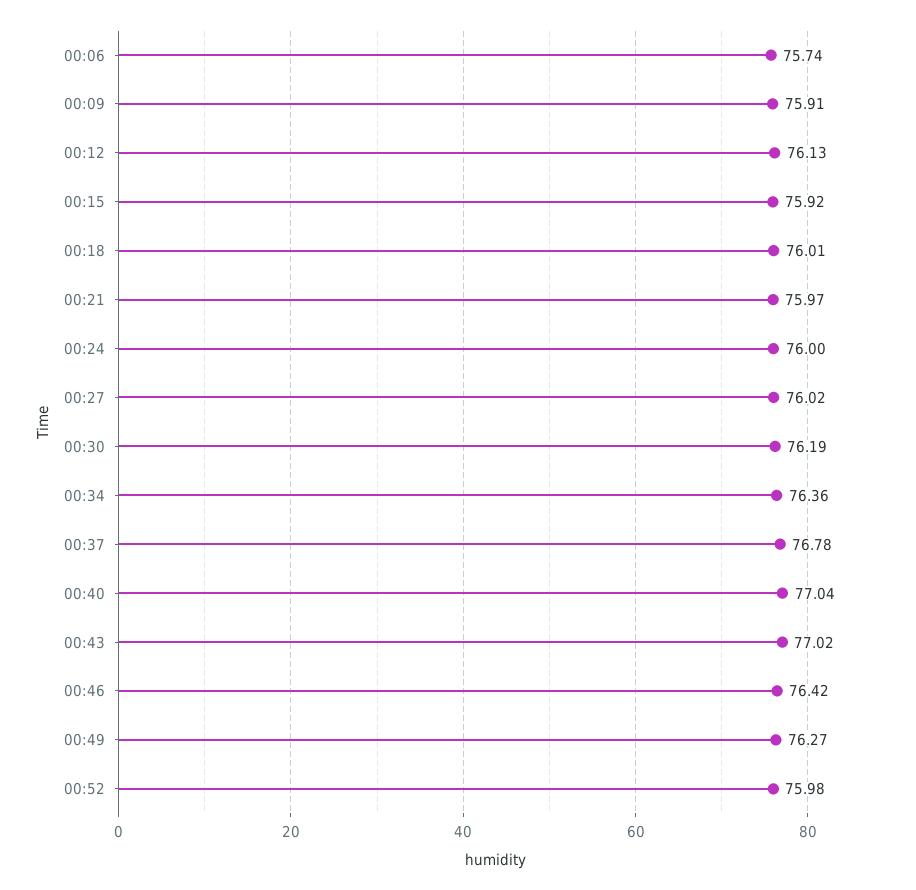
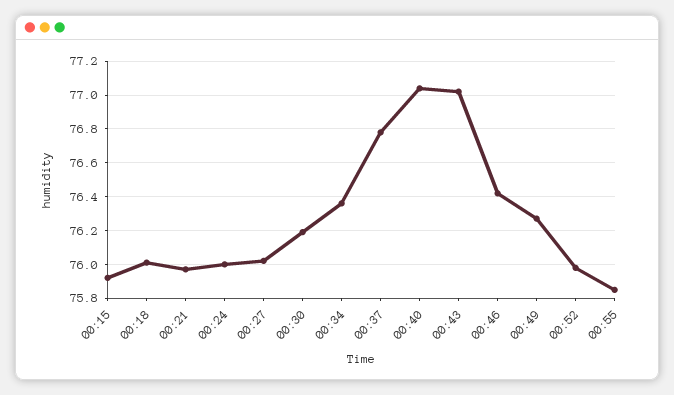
00:06: 75.74 -> none
00:09: 75.91 -> none
00:12: 76.13 -> none
00:55: none -> 75.85

